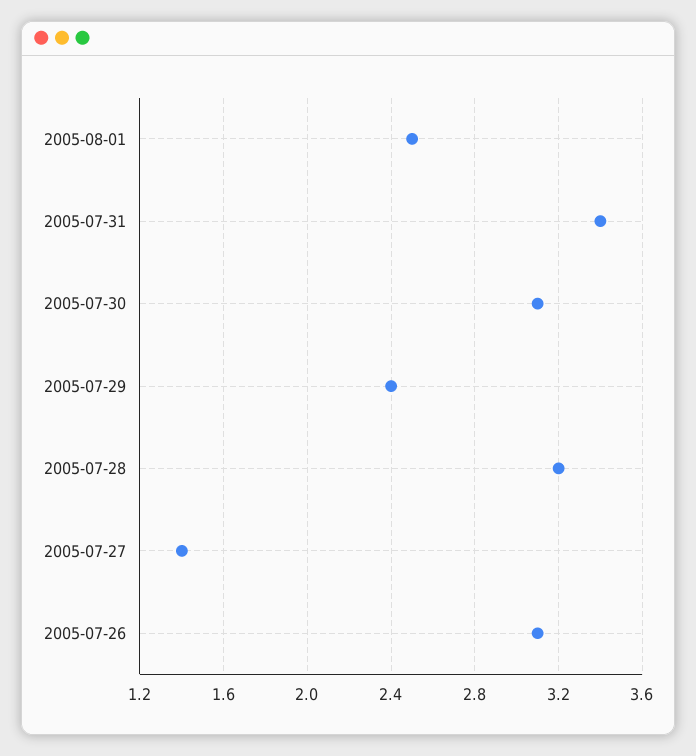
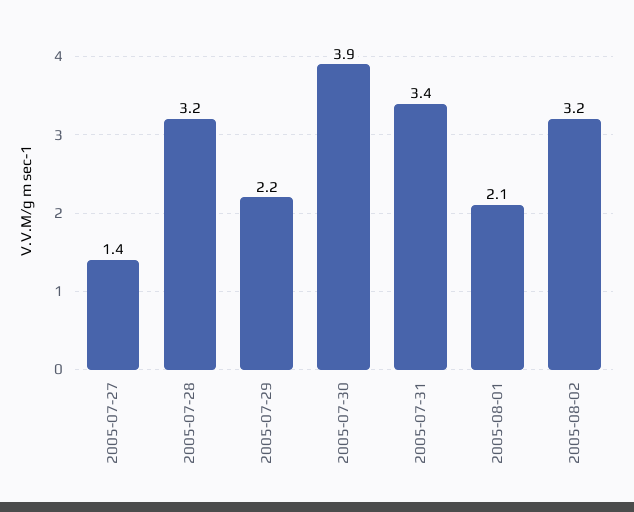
2005-08-01: 2.5 -> 2.1
2005-07-30: 3.1 -> 3.9
2005-07-29: 2.4 -> 2.2
2005-07-26: 3.1 -> none
2005-08-02: none -> 3.2

